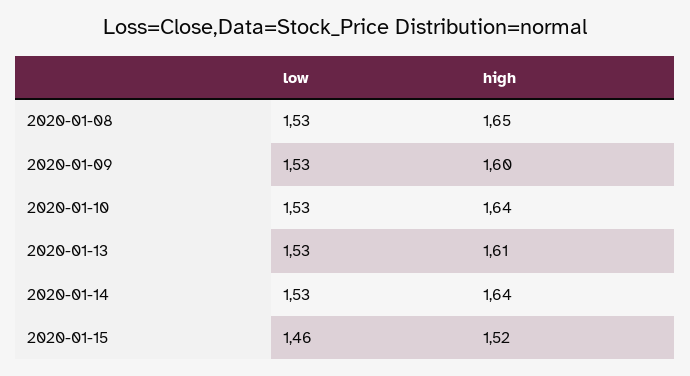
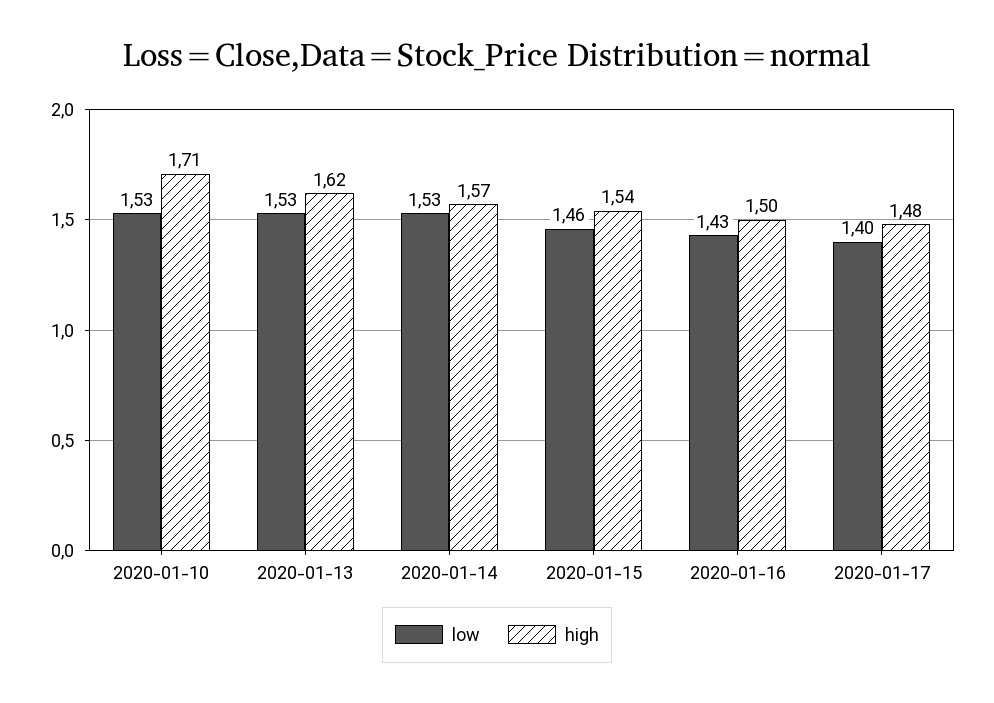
low, 2020-01-08: 1.53 -> none
high, 2020-01-08: 1.65 -> none
low, 2020-01-09: 1.53 -> none
high, 2020-01-09: 1.6 -> none
high, 2020-01-10: 1.64 -> 1.71
high, 2020-01-13: 1.61 -> 1.62
high, 2020-01-14: 1.64 -> 1.57
high, 2020-01-15: 1.52 -> 1.54
low, 2020-01-16: none -> 1.43
high, 2020-01-16: none -> 1.5
low, 2020-01-17: none -> 1.4
high, 2020-01-17: none -> 1.48

